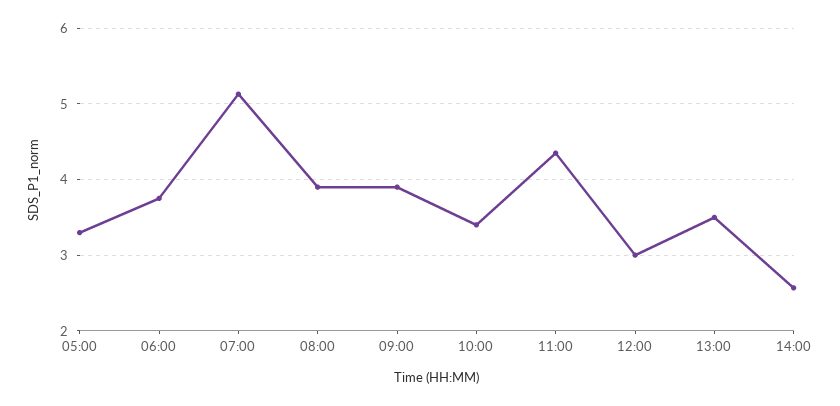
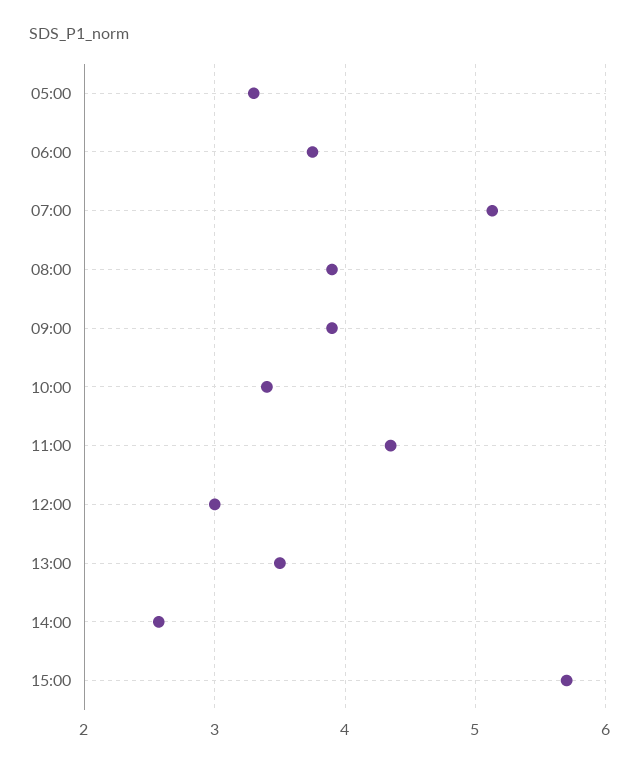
15:00: none -> 5.7

